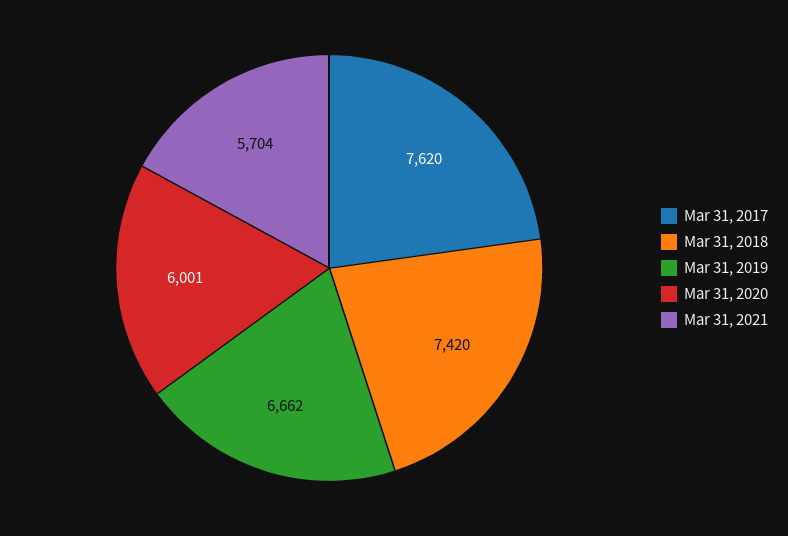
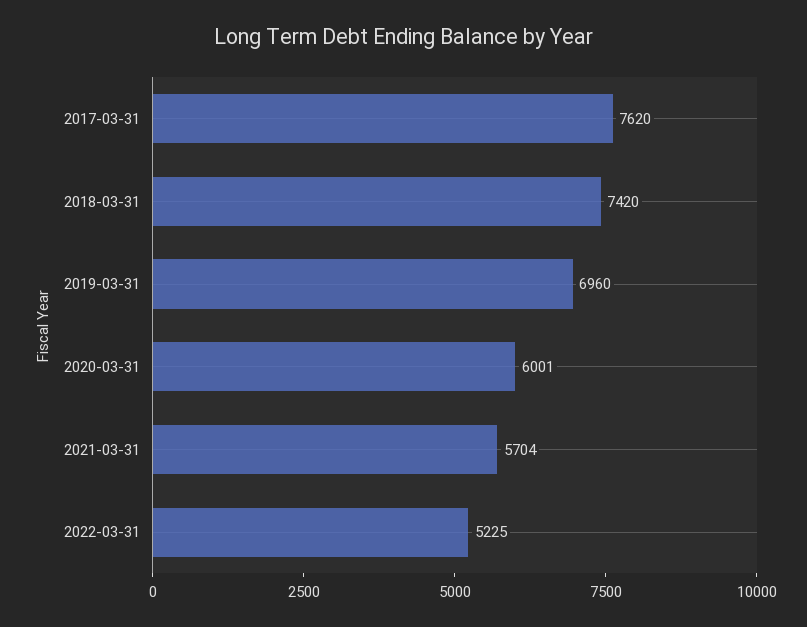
Mar 31, 2019: 6662 -> 6960
2022-03-31: none -> 5225

